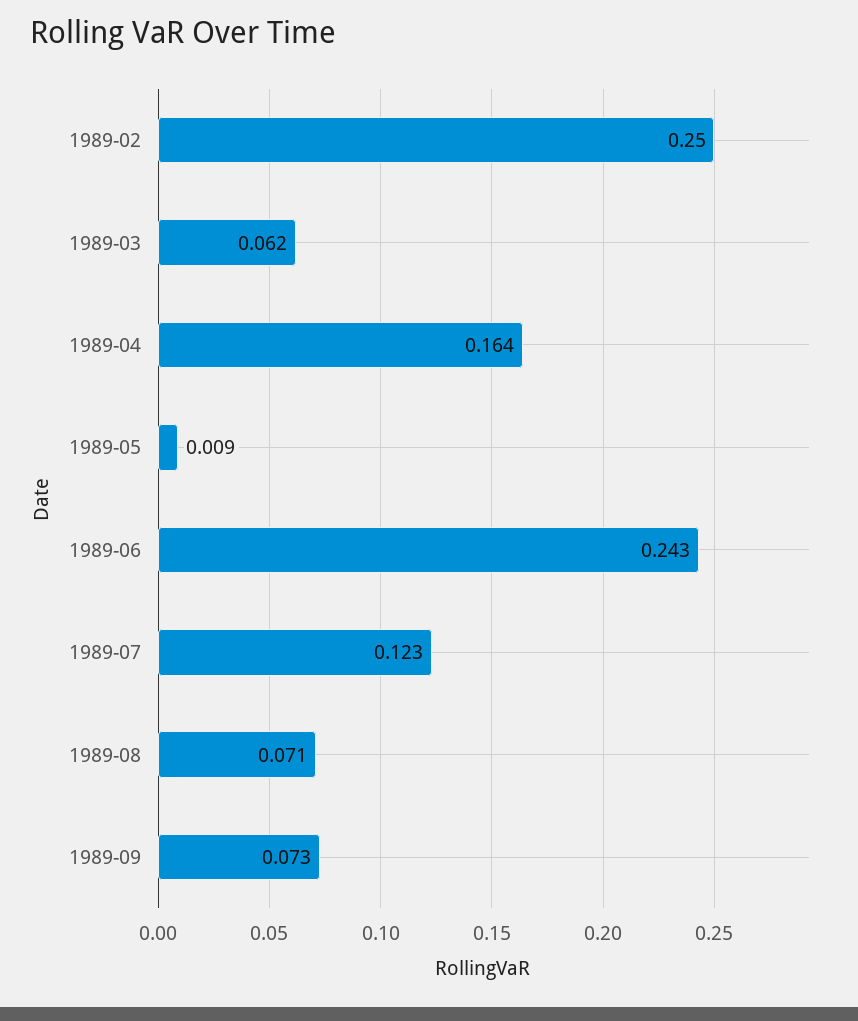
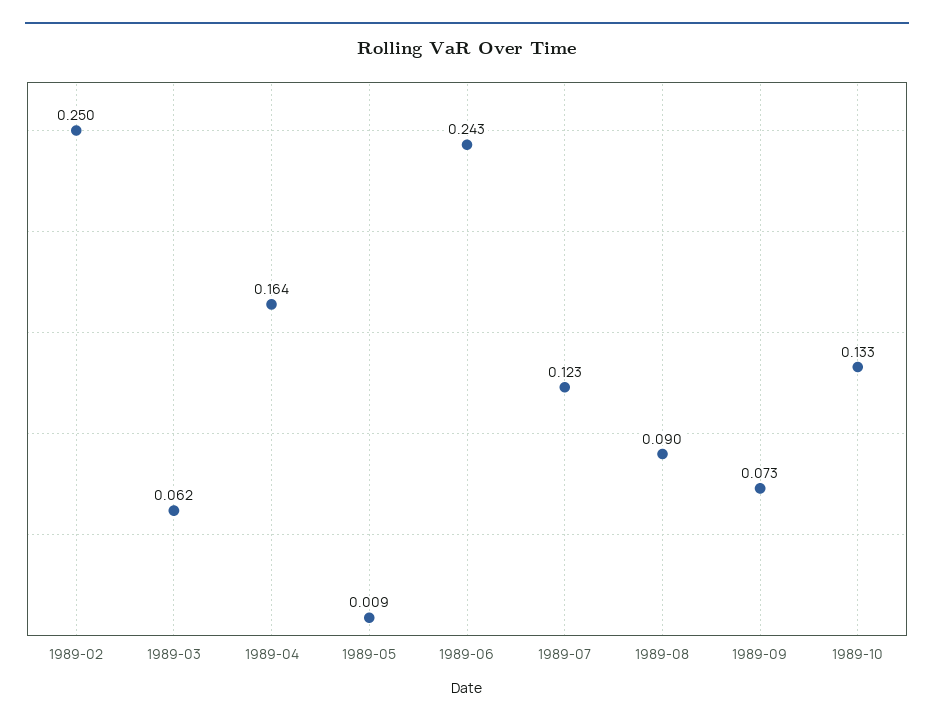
1989-08: 0.071 -> 0.09
1989-10: none -> 0.133

